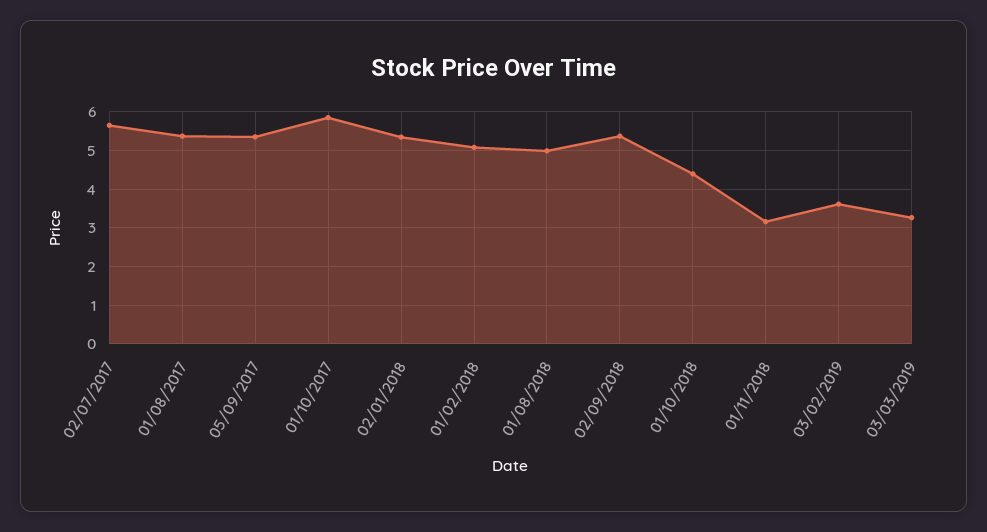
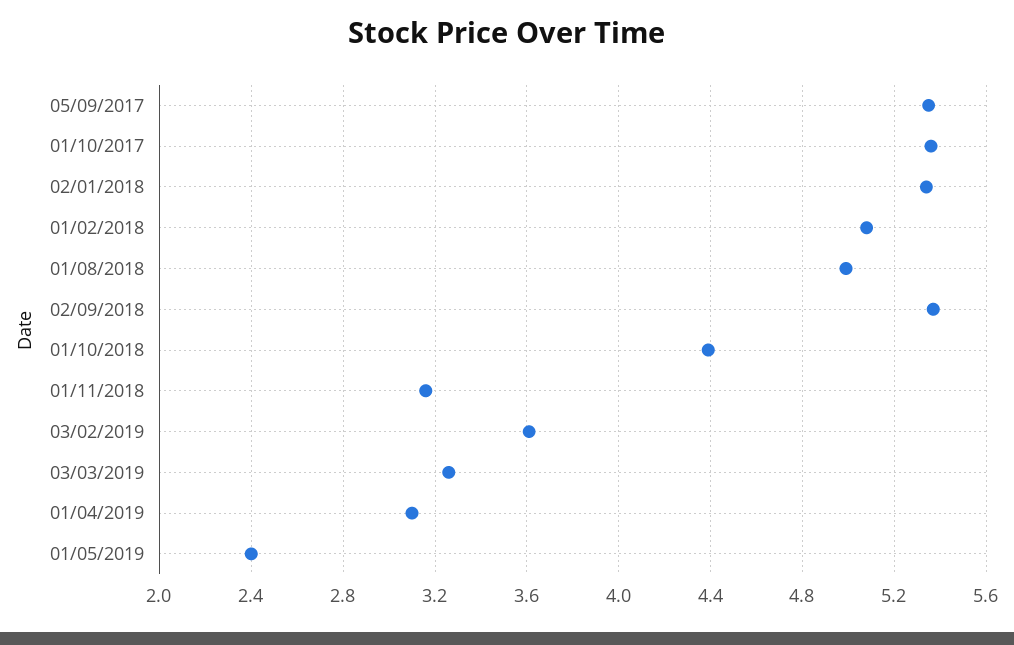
02/07/2017: 5.6 -> none
01/08/2017: 5.4 -> none
01/10/2017: 5.8 -> 5.35
01/04/2019: none -> 3.1
01/05/2019: none -> 2.4

